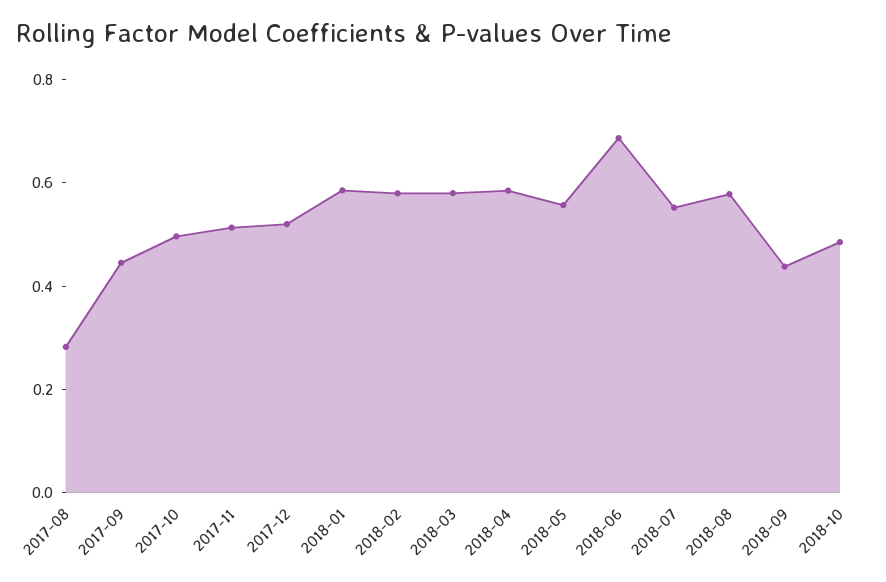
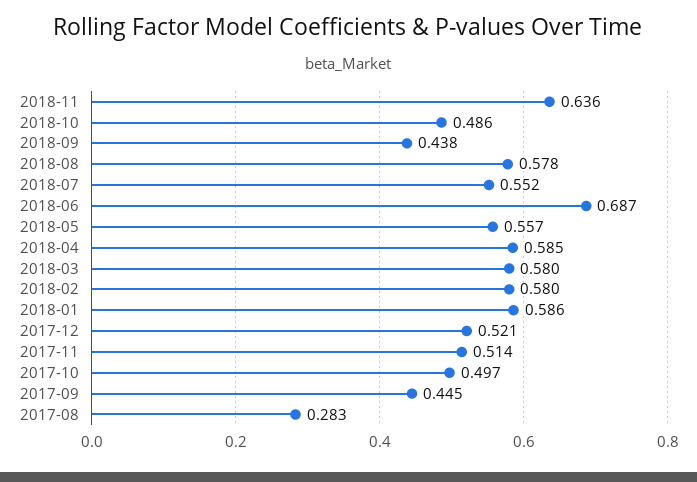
2018-11: none -> 0.636

